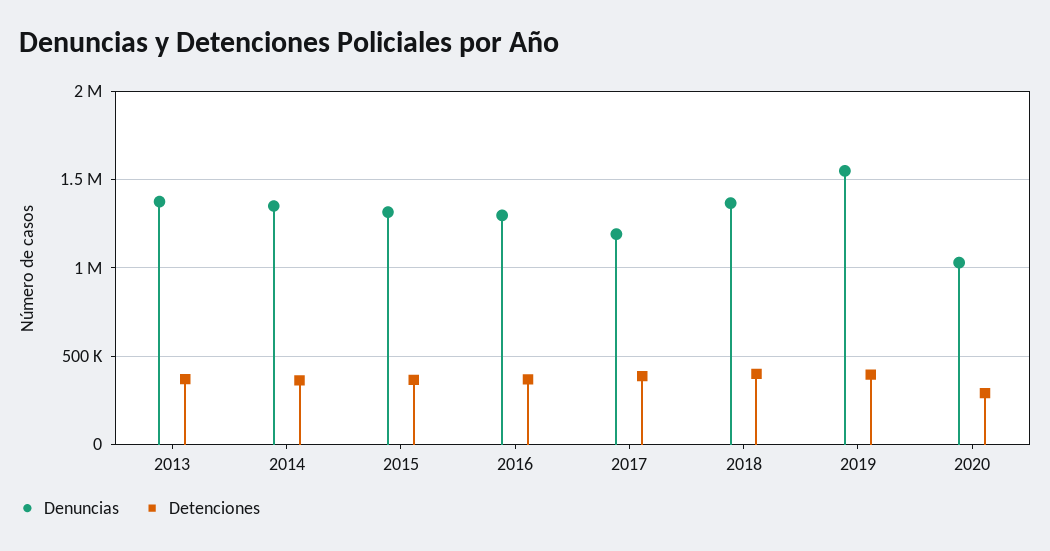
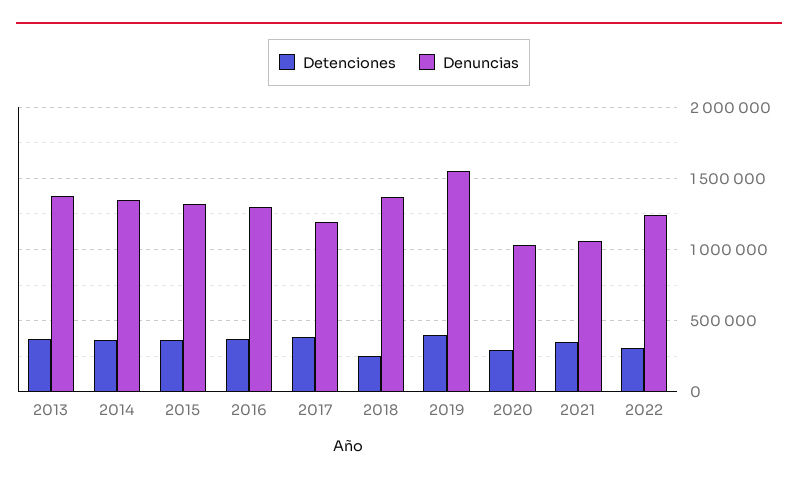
Detenciones, 2018: 400000 -> 250000
Detenciones, 2021: none -> 350000
Denuncias, 2021: none -> 1050000
Detenciones, 2022: none -> 300000
Denuncias, 2022: none -> 1250000

